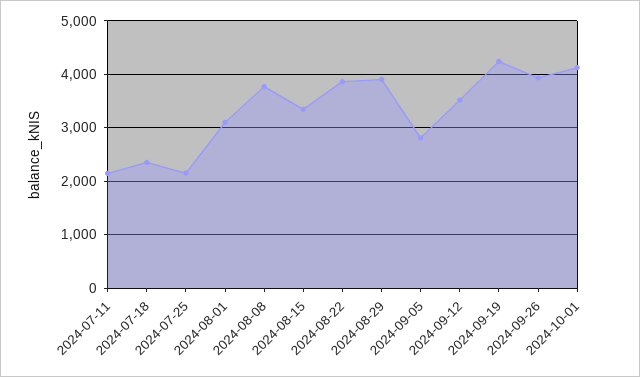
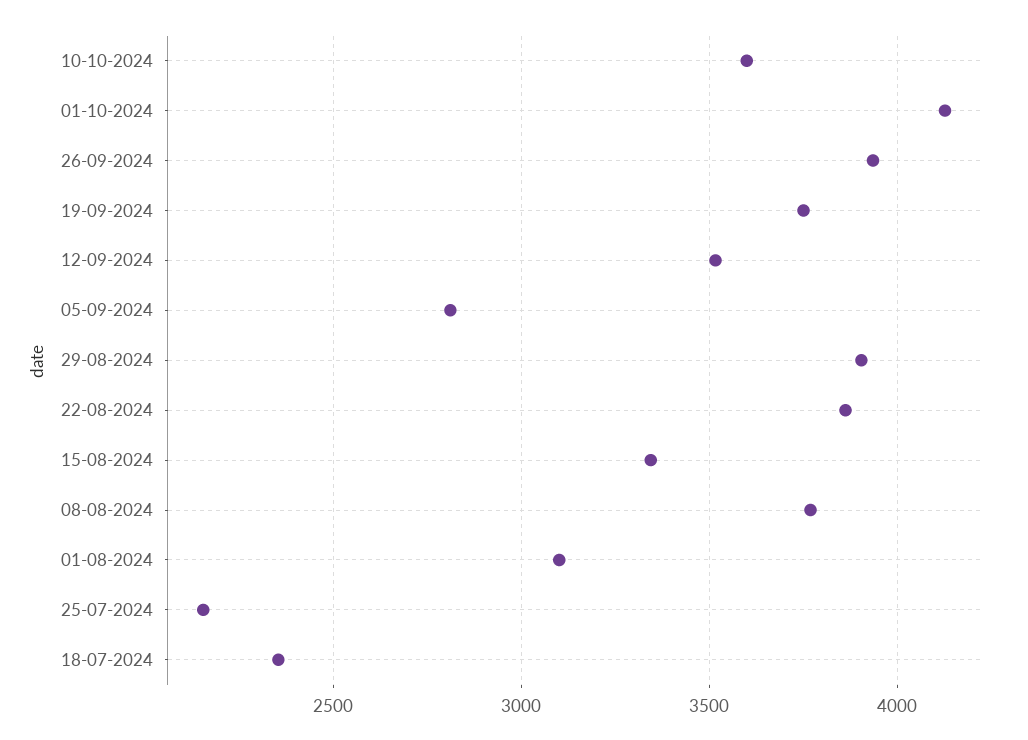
2024-07-11: 2200 -> none
2024-09-19: 4200 -> 3750
10-10-2024: none -> 3600

